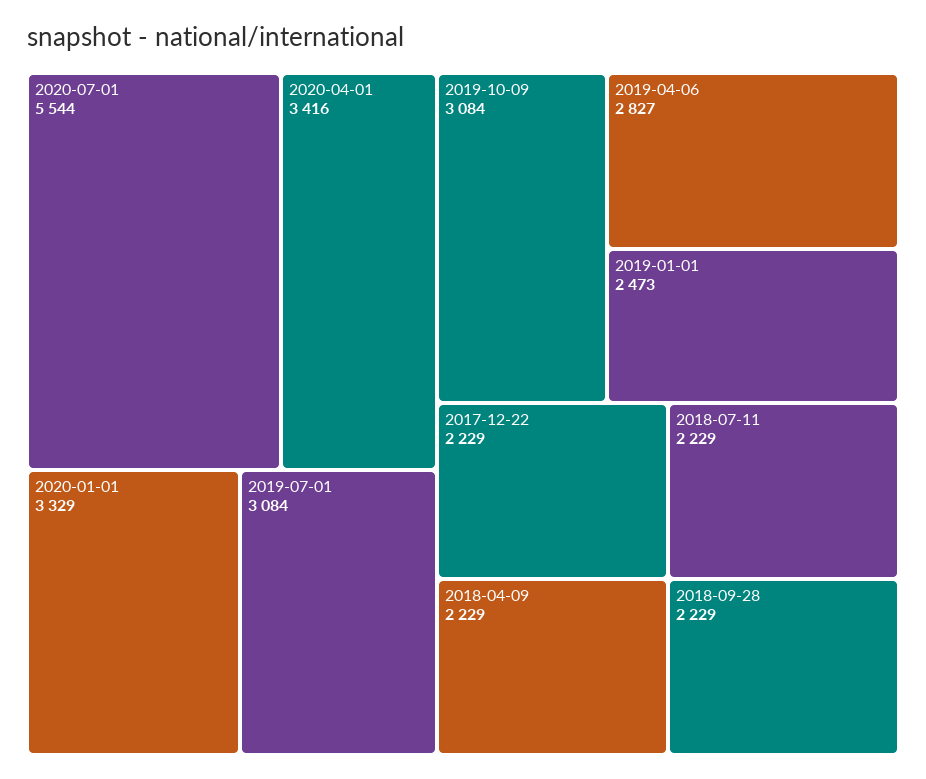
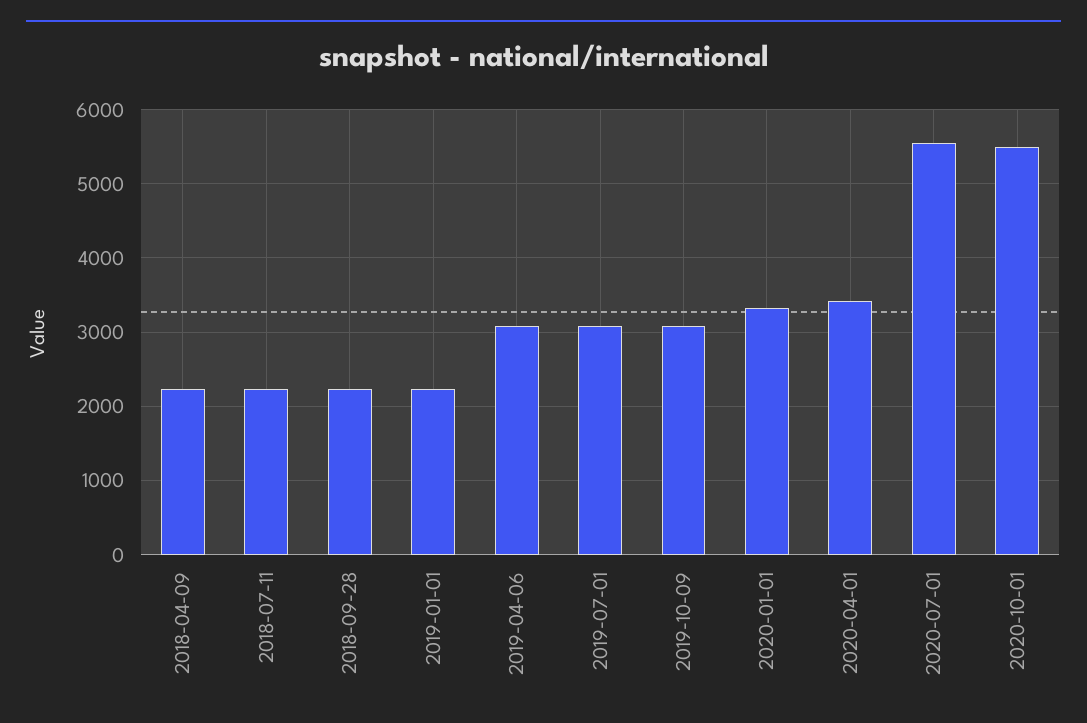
2019-04-06: 2827 -> 3100
2019-01-01: 2473 -> 2200
2017-12-22: 2229 -> none
2020-10-01: none -> 5500

